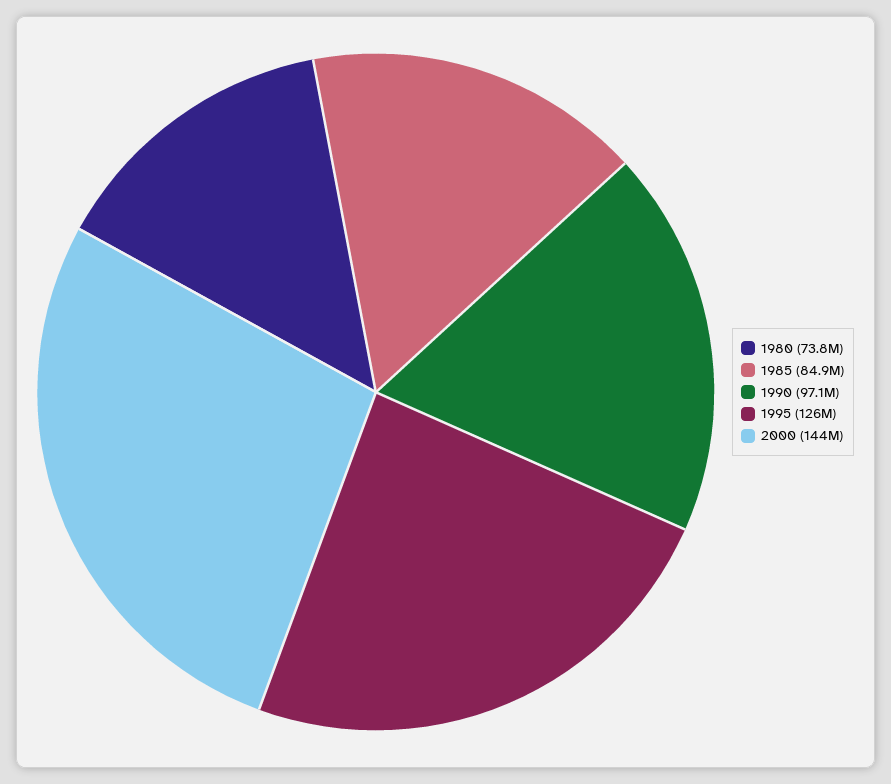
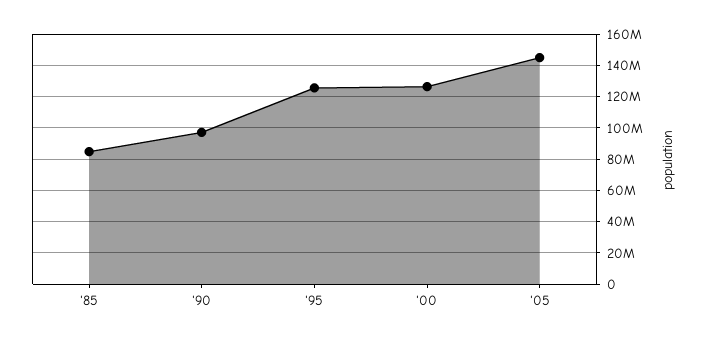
1980: 73800000 -> none
2000: 144000000 -> 125000000
'05: none -> 145000000

